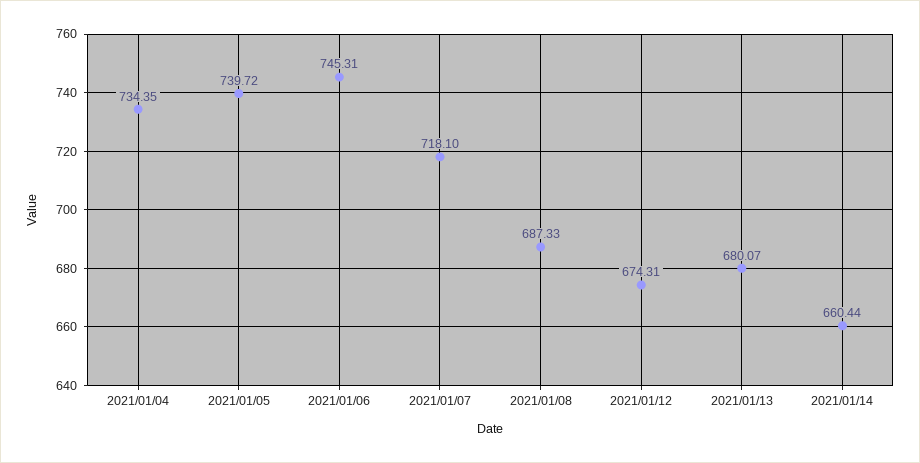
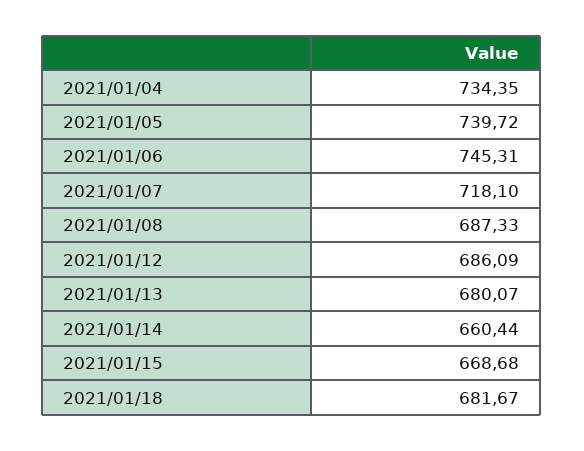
2021/01/12: 674.31 -> 686.09
2021/01/15: none -> 668.68
2021/01/18: none -> 681.67

